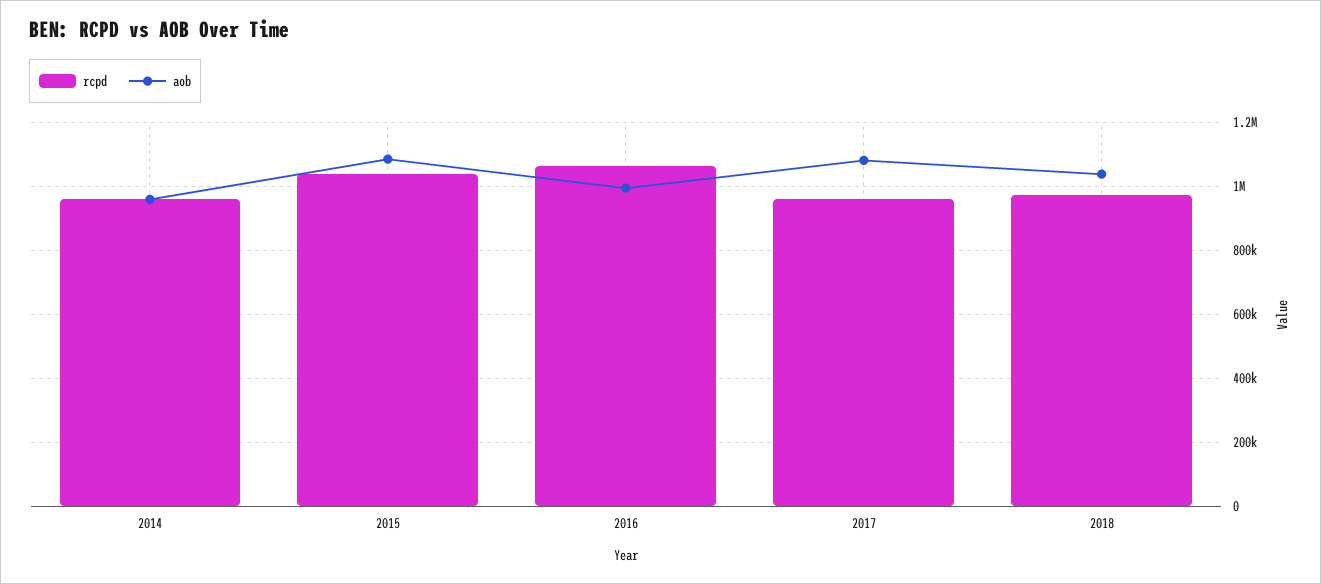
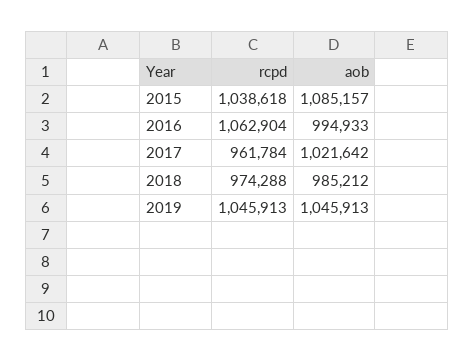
rcpd, 2014: 960000 -> none
aob, 2014: 960000 -> none
aob, 2017: 1080000 -> 1021642
aob, 2018: 1040000 -> 985212
rcpd, 2019: none -> 1045913
aob, 2019: none -> 1045913

